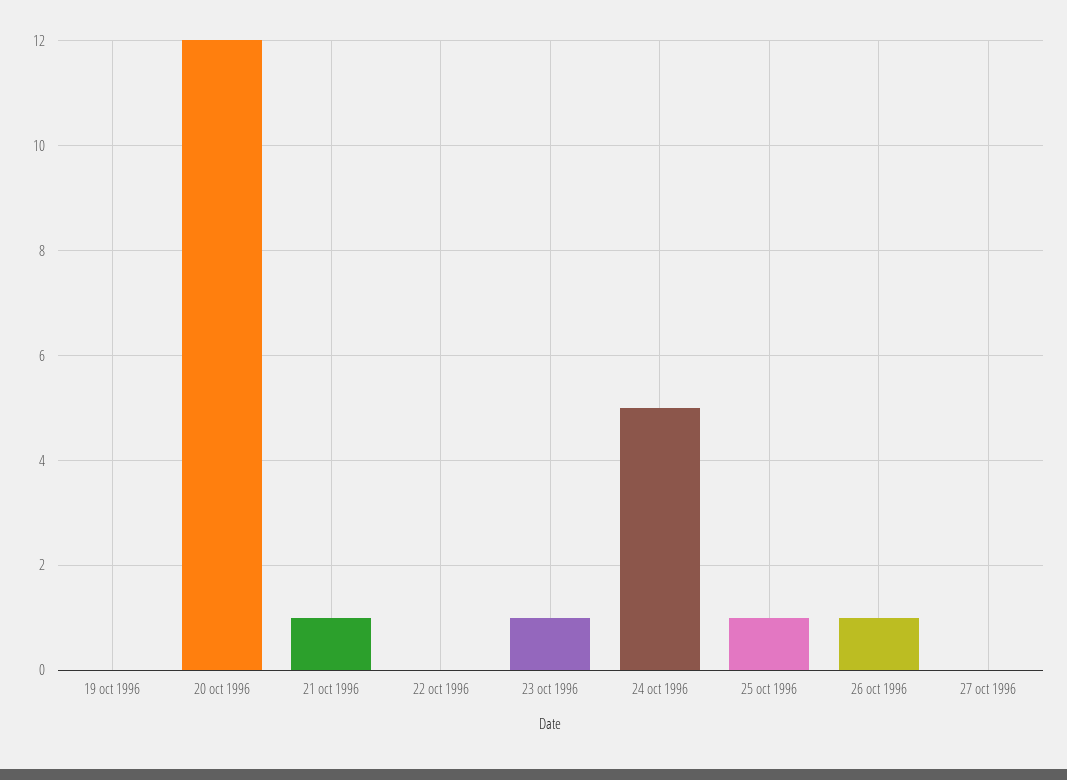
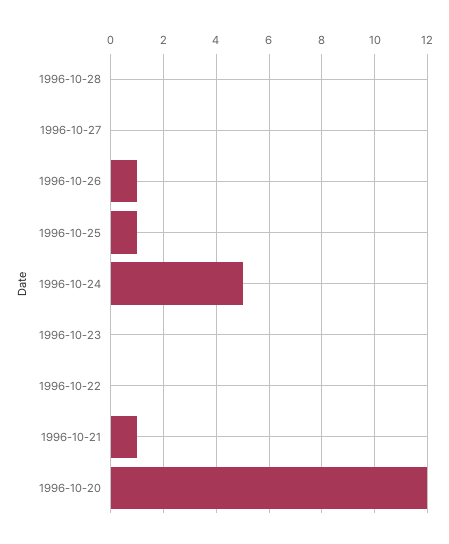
19 oct 1996: 0 -> none
23 oct 1996: 1 -> 0
1996-10-28: none -> 0

